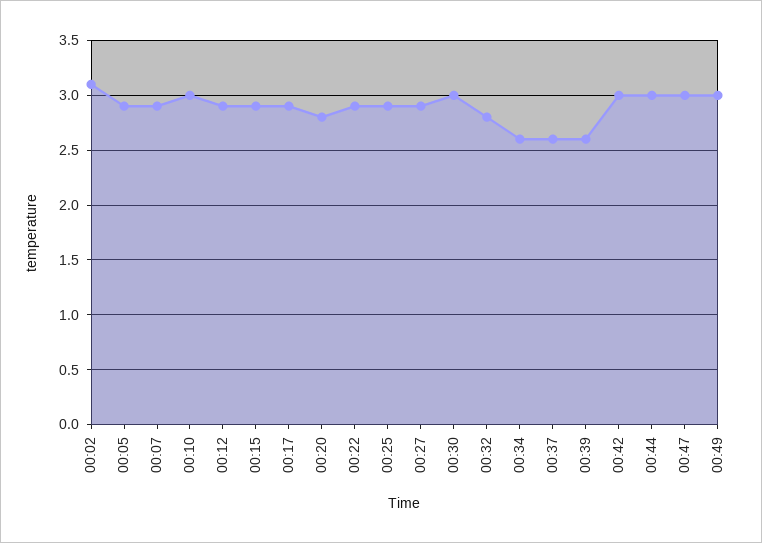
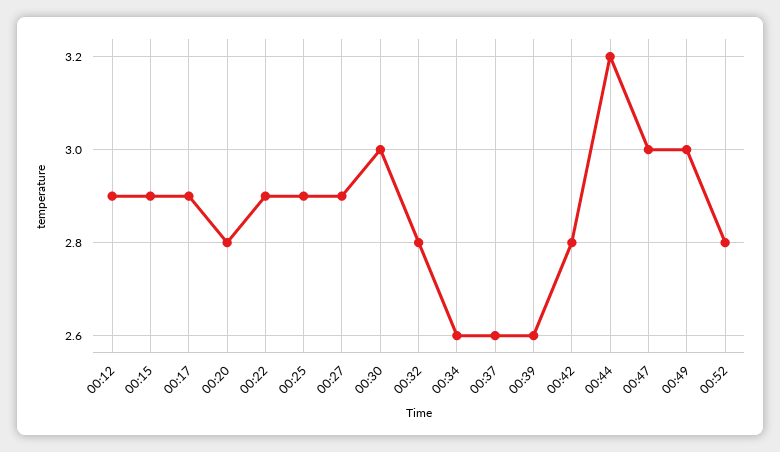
00:02: 3.1 -> none
00:05: 2.9 -> none
00:07: 2.9 -> none
00:10: 3 -> none
00:42: 3 -> 2.8
00:44: 3 -> 3.2
00:52: none -> 2.8

